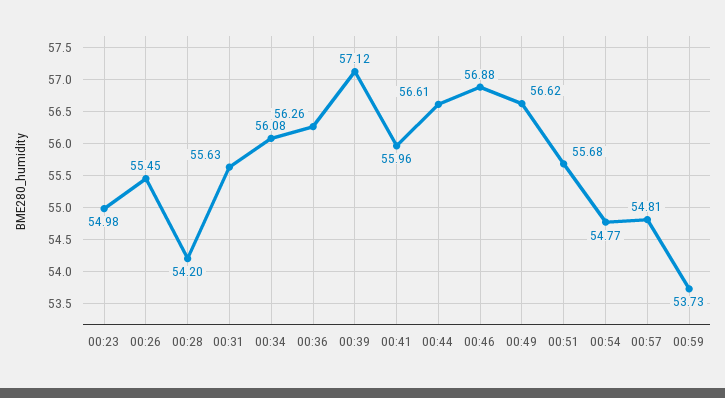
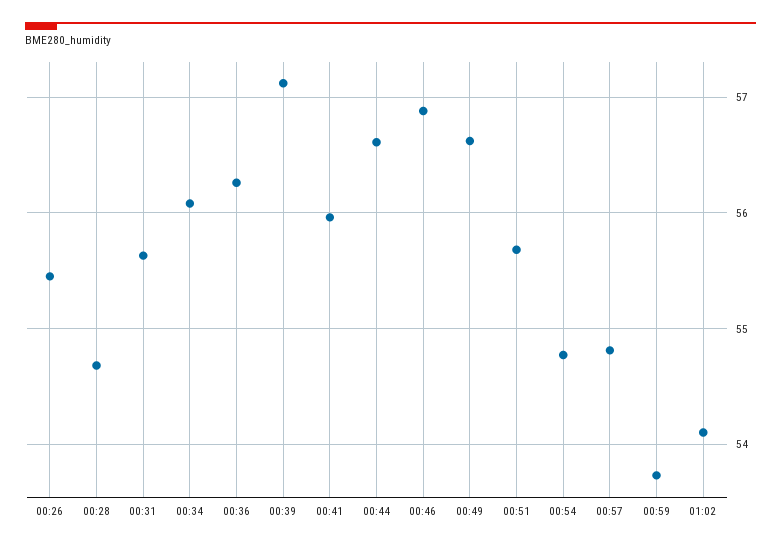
00:23: 54.98 -> none
00:28: 54.2 -> 54.7
01:02: none -> 54.1

